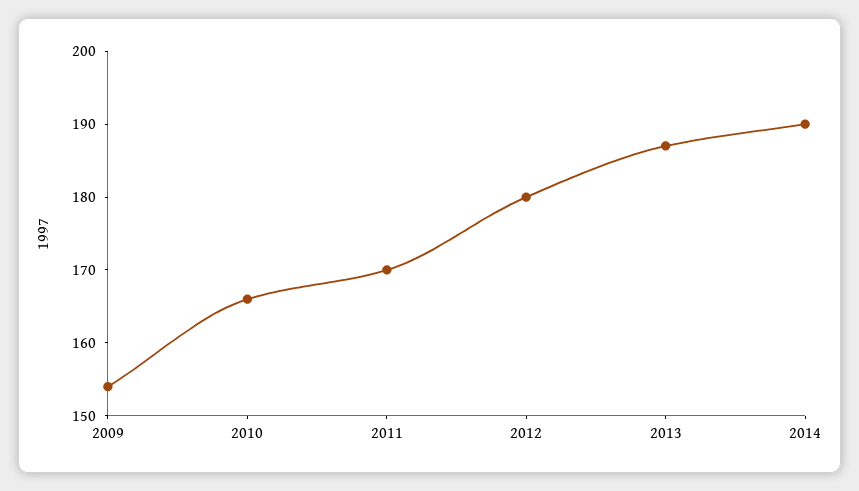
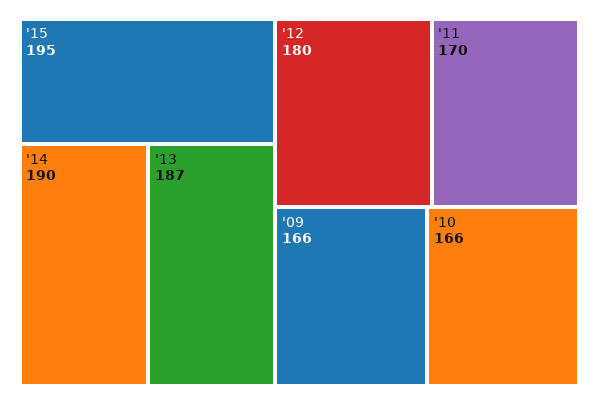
2009: 155 -> 166
'15: none -> 195

